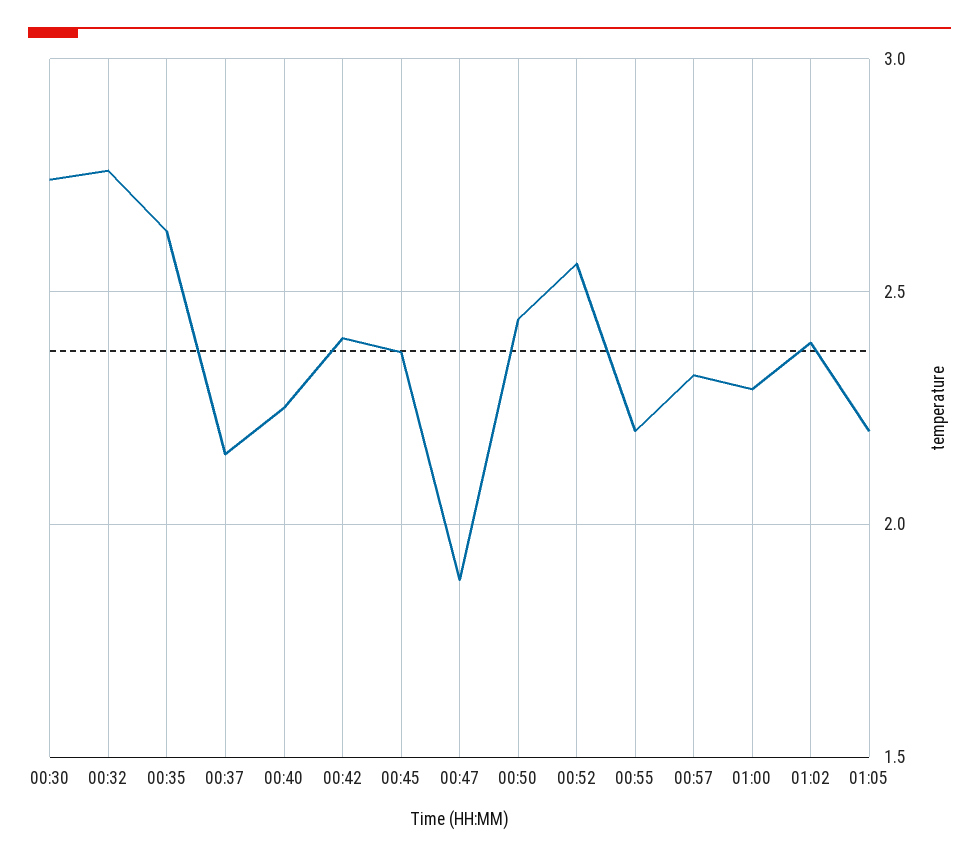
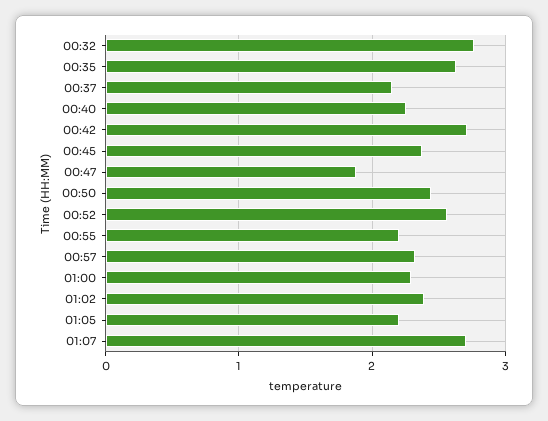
00:30: 2.75 -> none
00:42: 2.4 -> 2.7
01:07: none -> 2.7

